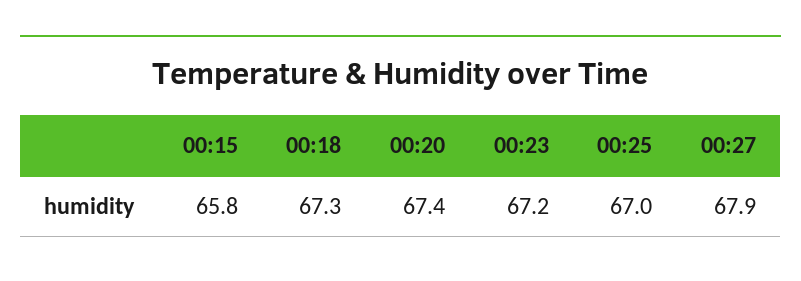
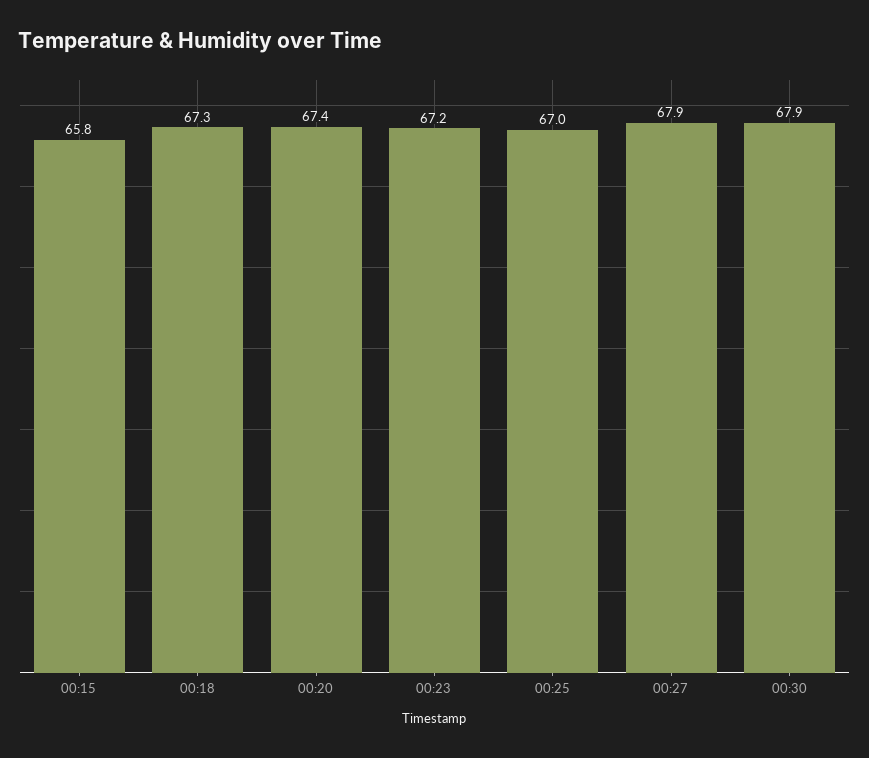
00:30: none -> 67.9

